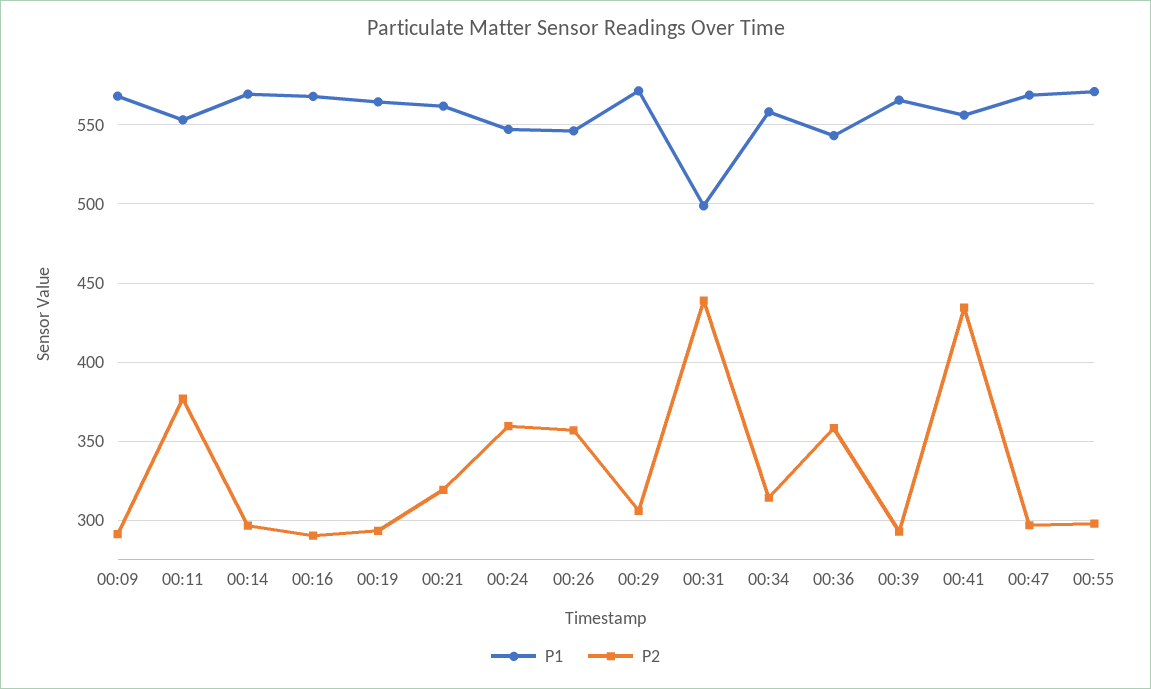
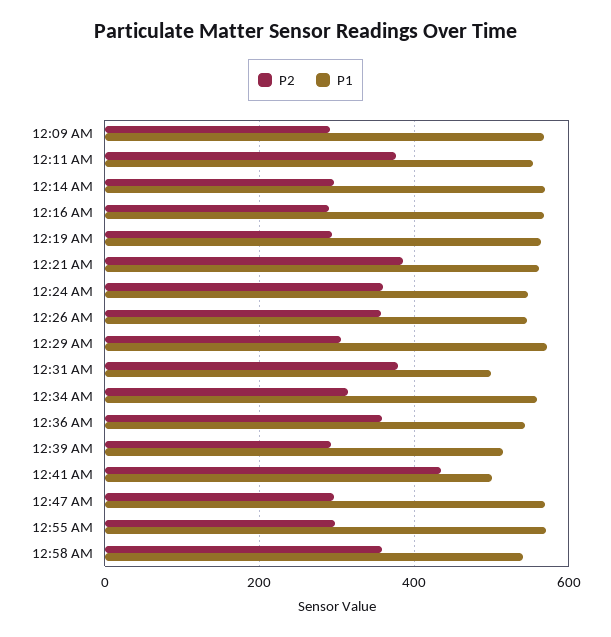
P2, 00:21: 320 -> 380
P2, 00:31: 440 -> 380
P1, 00:39: 565 -> 520
P1, 00:41: 555 -> 500
P2, 12:58 AM: none -> 360
P1, 12:58 AM: none -> 540

